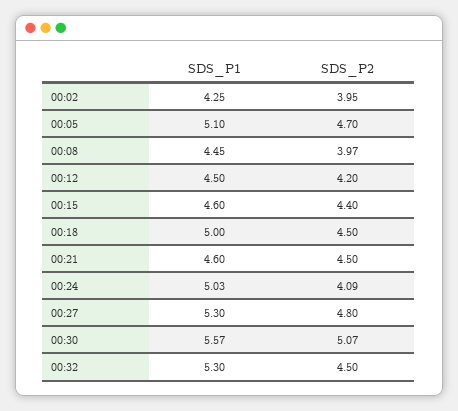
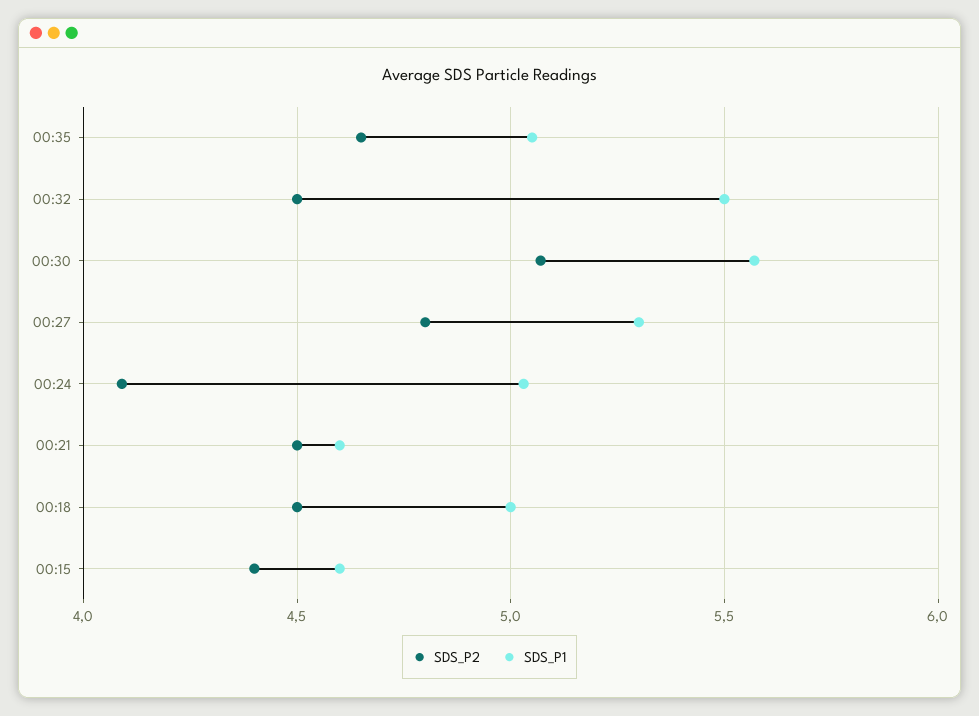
SDS_P1, 00:02: 4.25 -> none
SDS_P2, 00:02: 3.95 -> none
SDS_P1, 00:05: 5.1 -> none
SDS_P2, 00:05: 4.7 -> none
SDS_P1, 00:08: 4.45 -> none
SDS_P2, 00:08: 3.97 -> none
SDS_P1, 00:12: 4.5 -> none
SDS_P2, 00:12: 4.2 -> none
SDS_P1, 00:32: 5.3 -> 5.5
SDS_P2, 00:35: none -> 4.65
SDS_P1, 00:35: none -> 5.05

